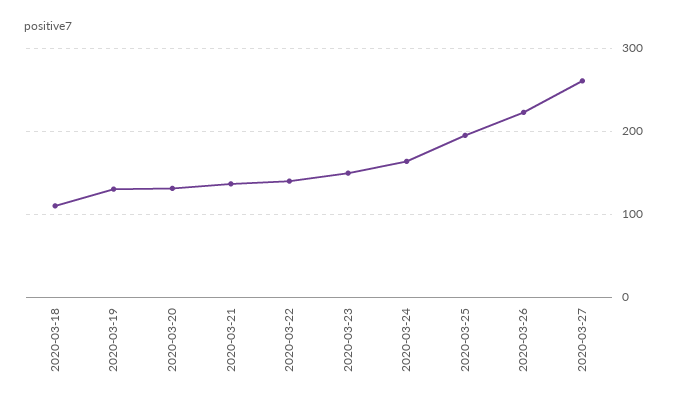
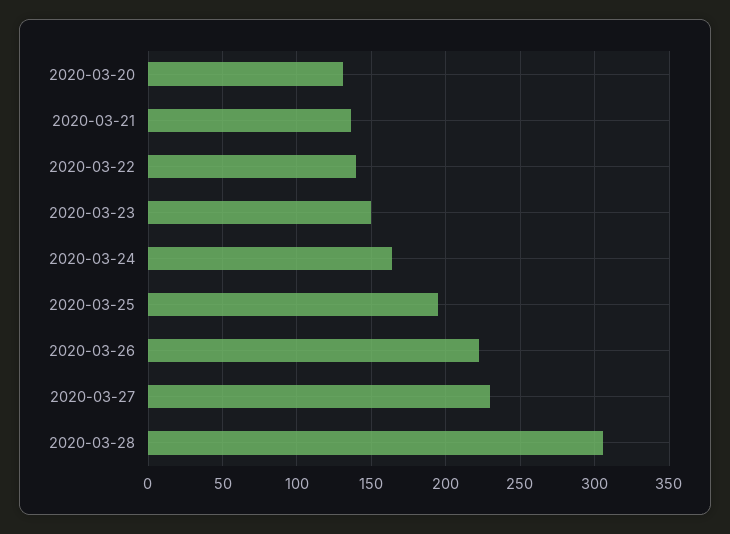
2020-03-18: 110 -> none
2020-03-19: 130 -> none
2020-03-27: 260 -> 230
2020-03-28: none -> 305

